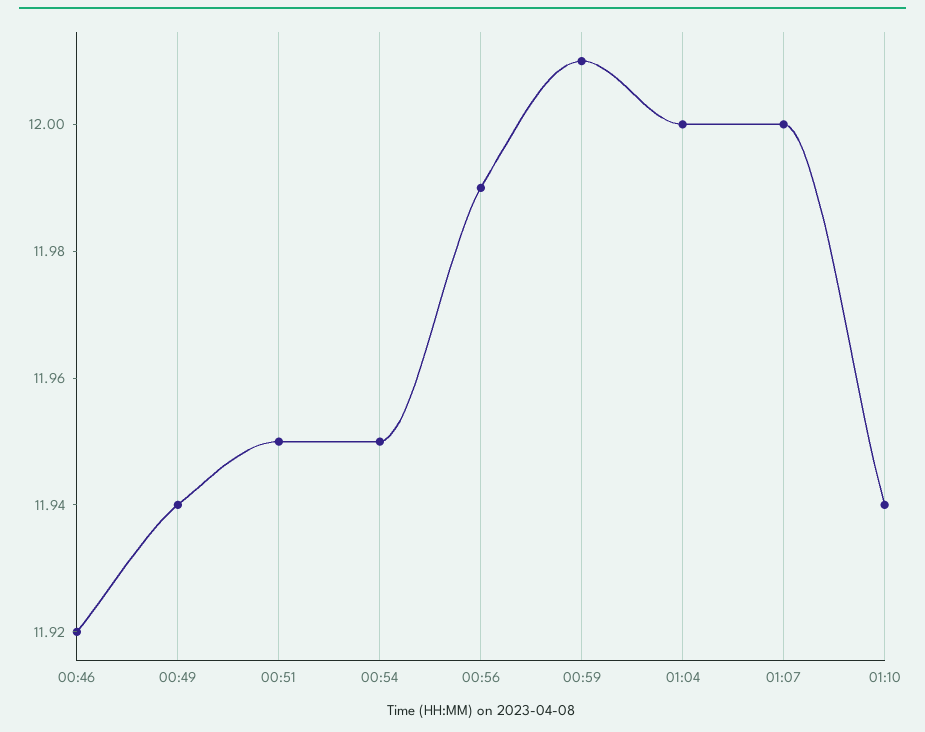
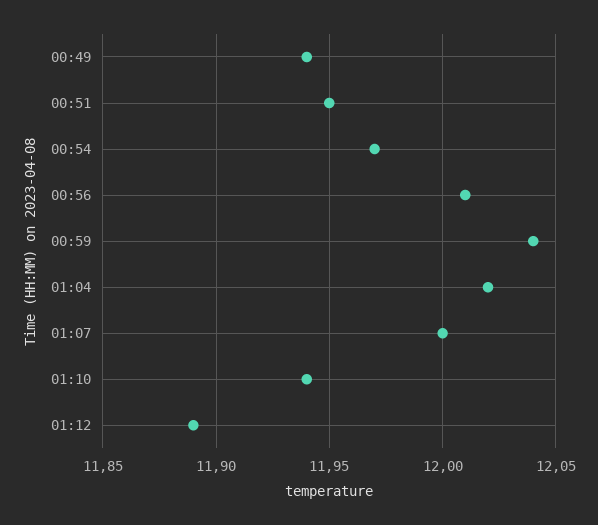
00:46: 11.92 -> none
00:54: 11.95 -> 11.97
00:56: 11.99 -> 12.01
00:59: 12.01 -> 12.04
01:04: 12 -> 12.02
01:12: none -> 11.89

